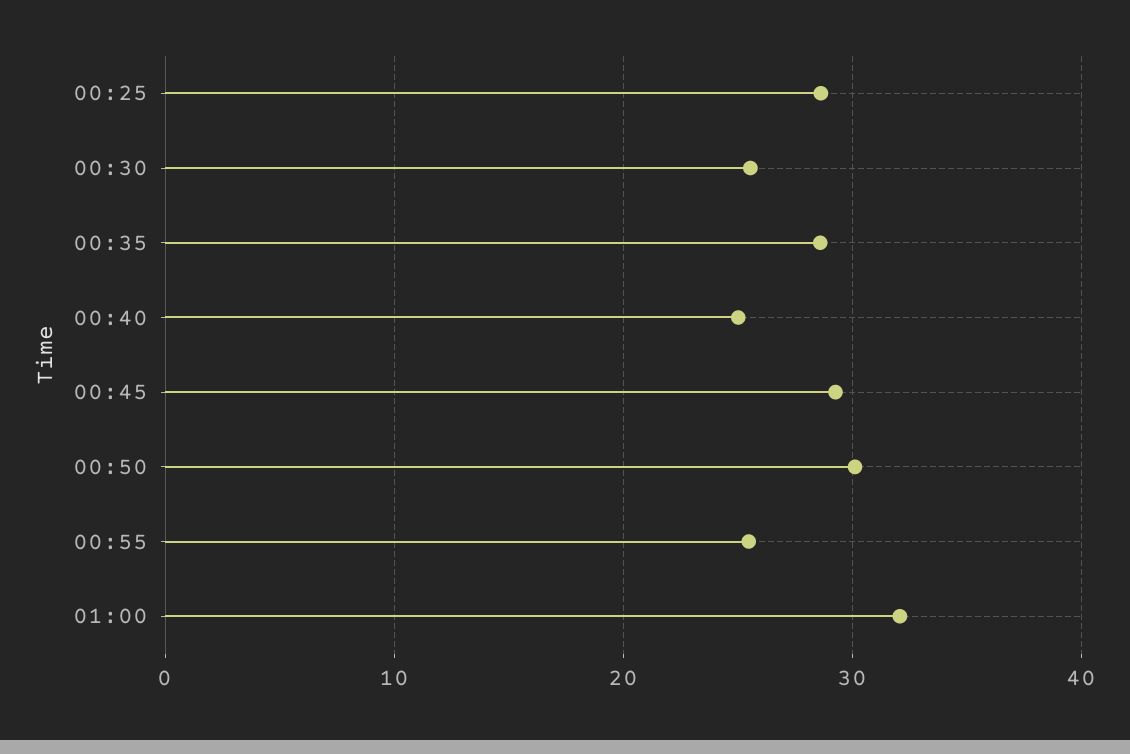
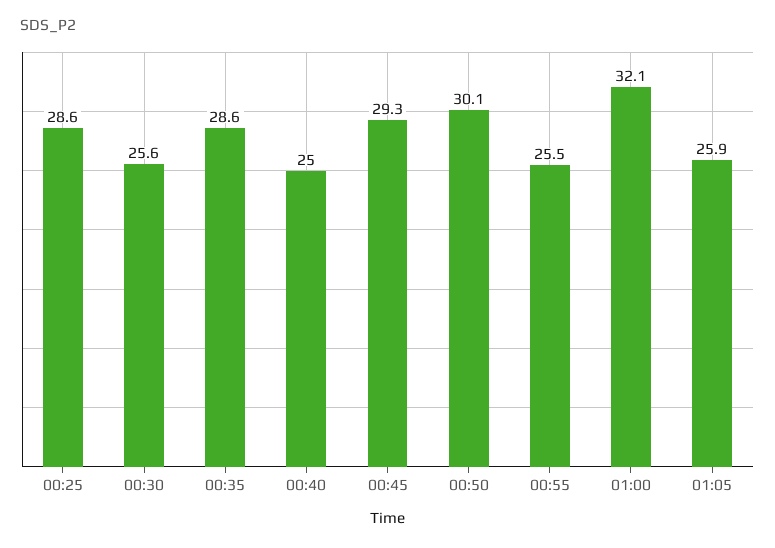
01:05: none -> 25.9

